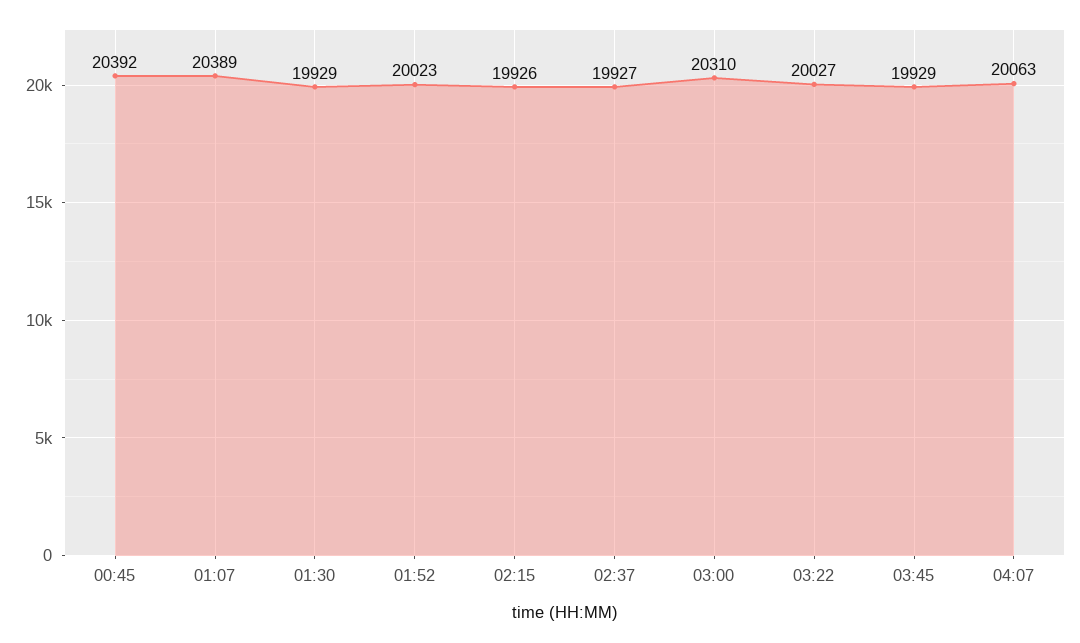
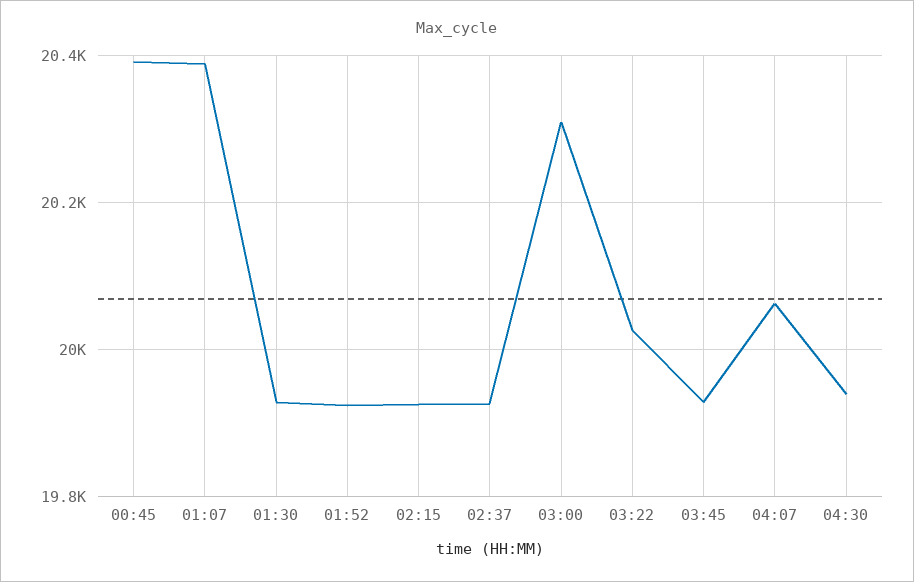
01:52: 20023 -> 19920
04:30: none -> 19940

